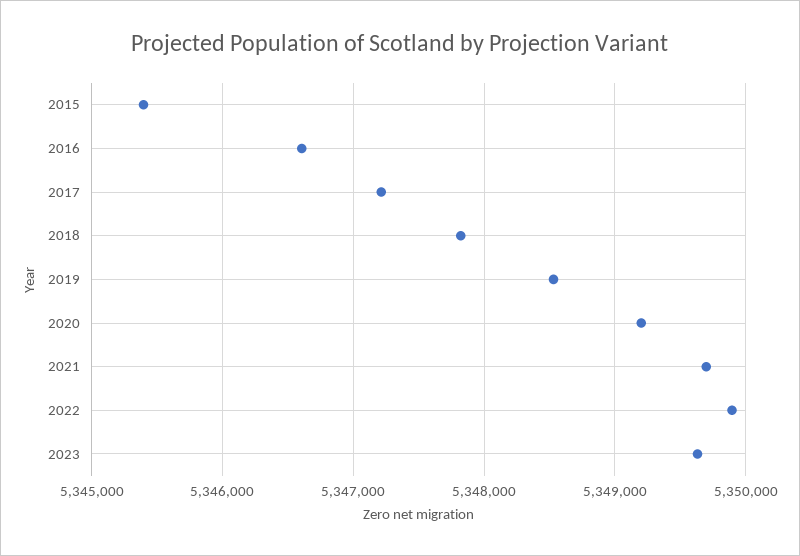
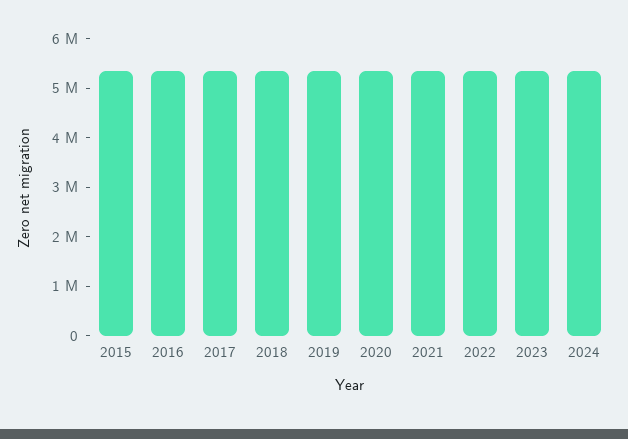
2024: none -> 5400000

